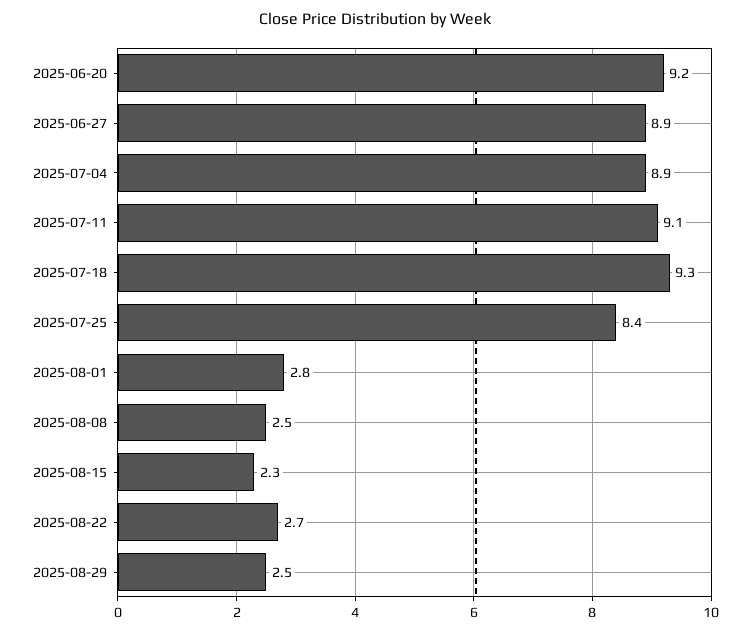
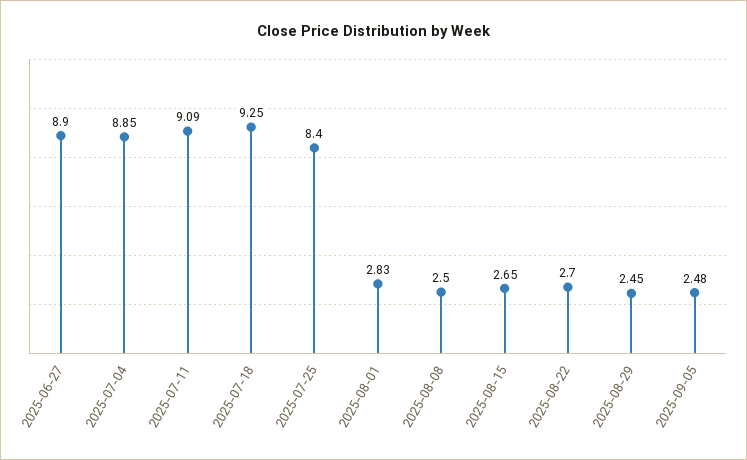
2025-06-20: 9.2 -> none
2025-08-15: 2.3 -> 2.65
2025-09-05: none -> 2.48

